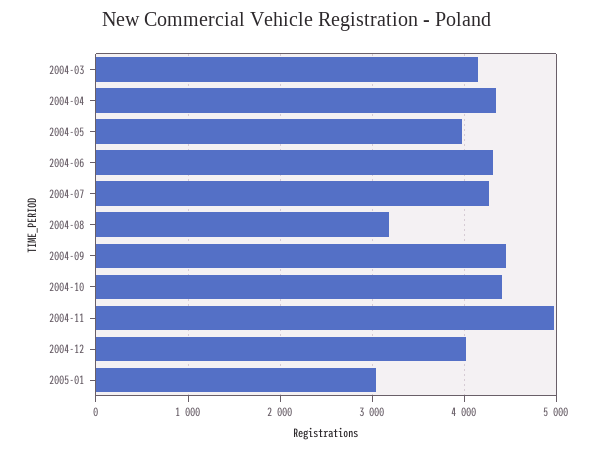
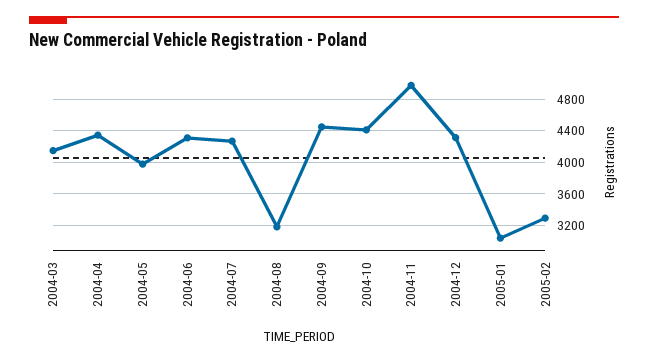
2004-12: 4000 -> 4300
2005-02: none -> 3300

